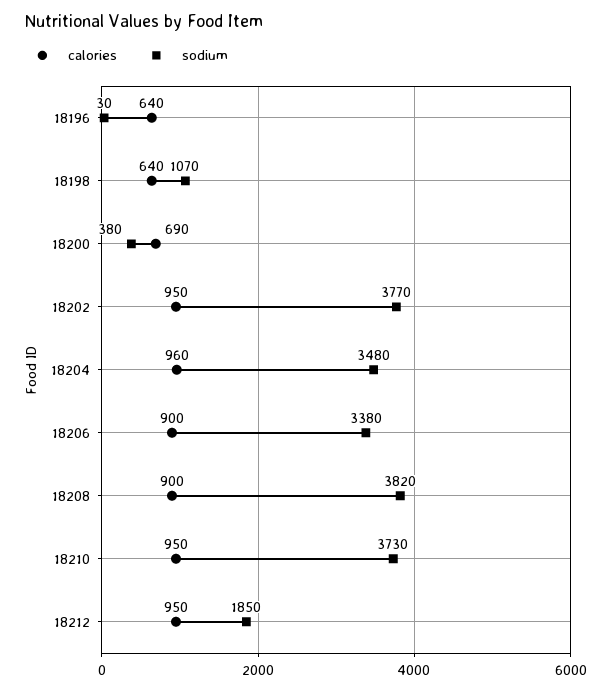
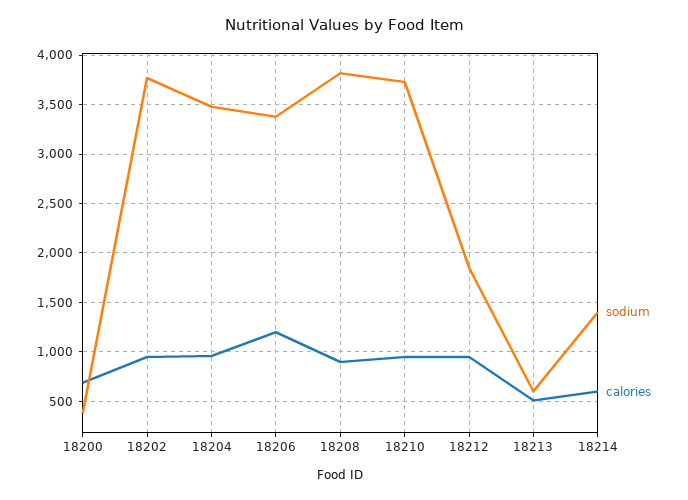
calories, 18196: 640 -> none
sodium, 18196: 30 -> none
calories, 18198: 640 -> none
sodium, 18198: 1070 -> none
calories, 18206: 900 -> 1200
sodium, 18213: none -> 600
calories, 18213: none -> 500
sodium, 18214: none -> 1400
calories, 18214: none -> 600

